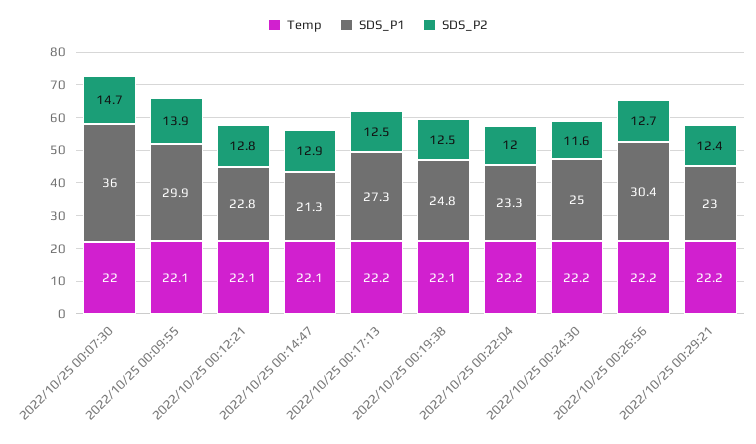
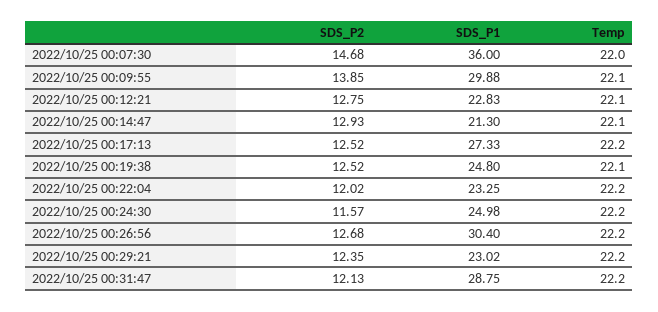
SDS_P2, 2022/10/25 00:31:47: none -> 12.13
SDS_P1, 2022/10/25 00:31:47: none -> 28.75
Temp, 2022/10/25 00:31:47: none -> 22.2

